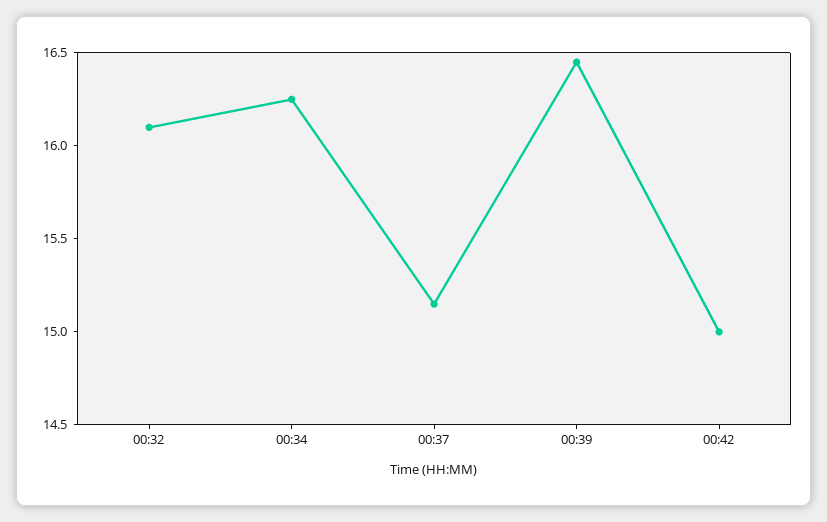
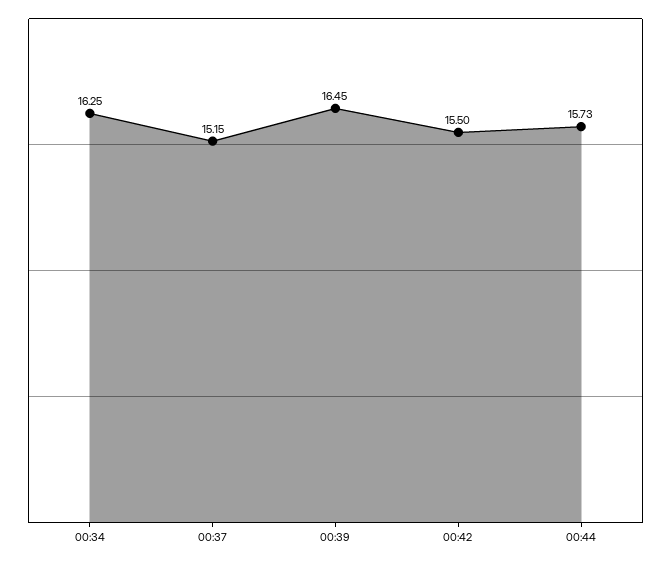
00:32: 16.1 -> none
00:42: 15 -> 15.5
00:44: none -> 15.73

